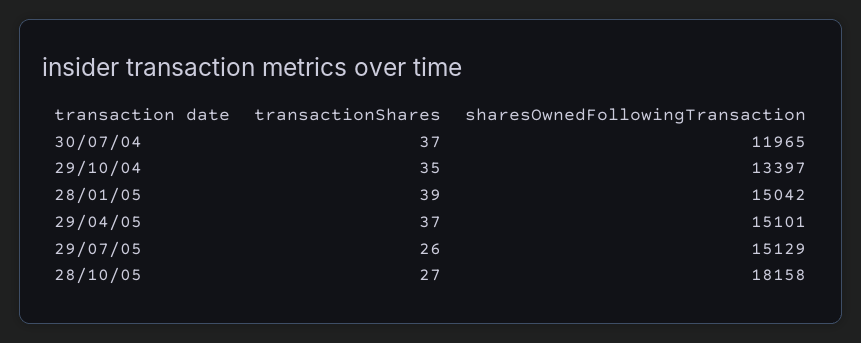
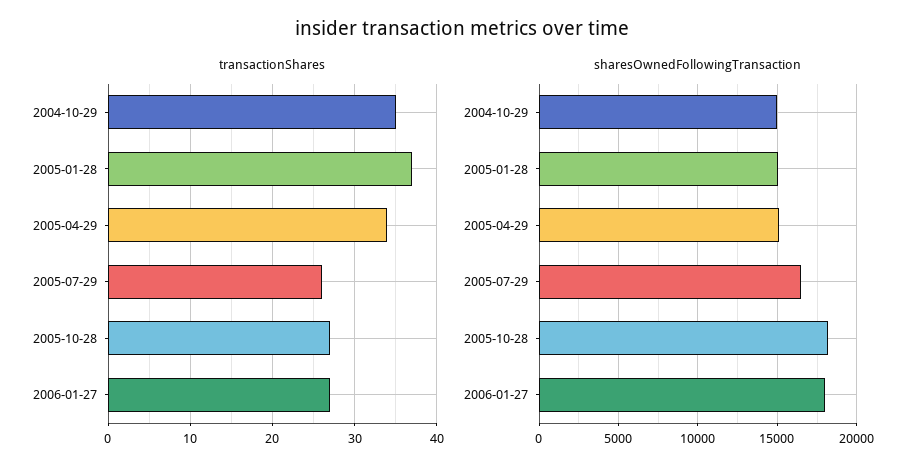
transactionShares, 30/07/04: 37 -> none
sharesOwnedFollowingTransaction, 30/07/04: 11965 -> none
sharesOwnedFollowingTransaction, 29/10/04: 13397 -> 15000
transactionShares, 28/01/05: 39 -> 37
transactionShares, 29/04/05: 37 -> 34
sharesOwnedFollowingTransaction, 29/07/05: 15129 -> 16500
transactionShares, 2006-01-27: none -> 27
sharesOwnedFollowingTransaction, 2006-01-27: none -> 18000

